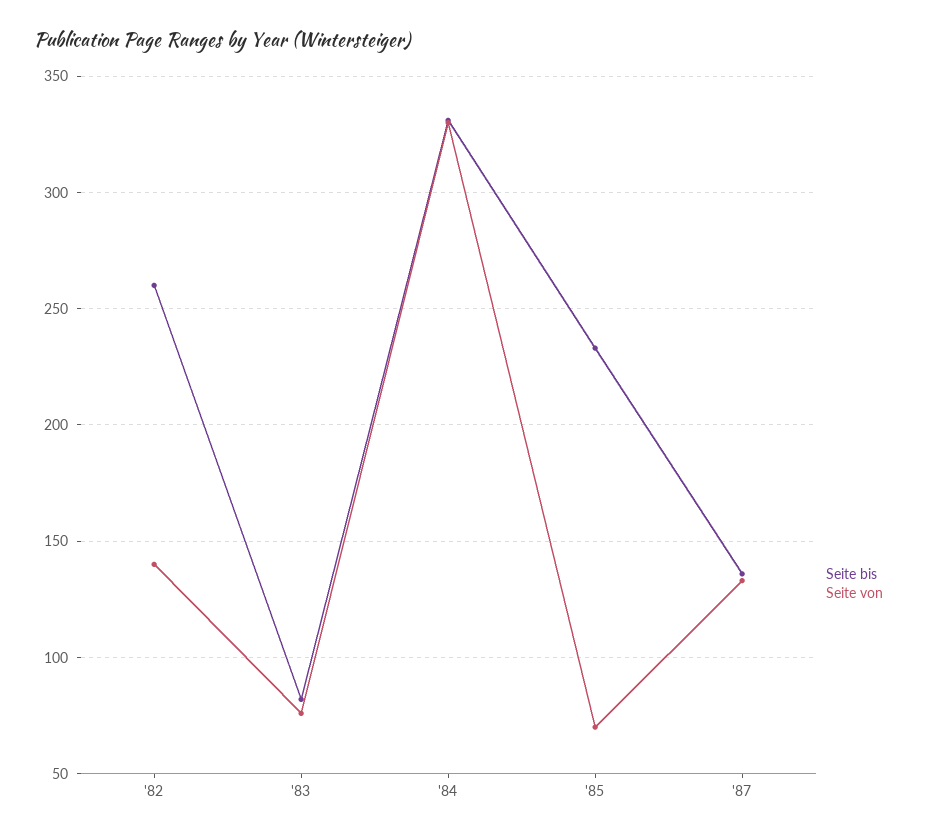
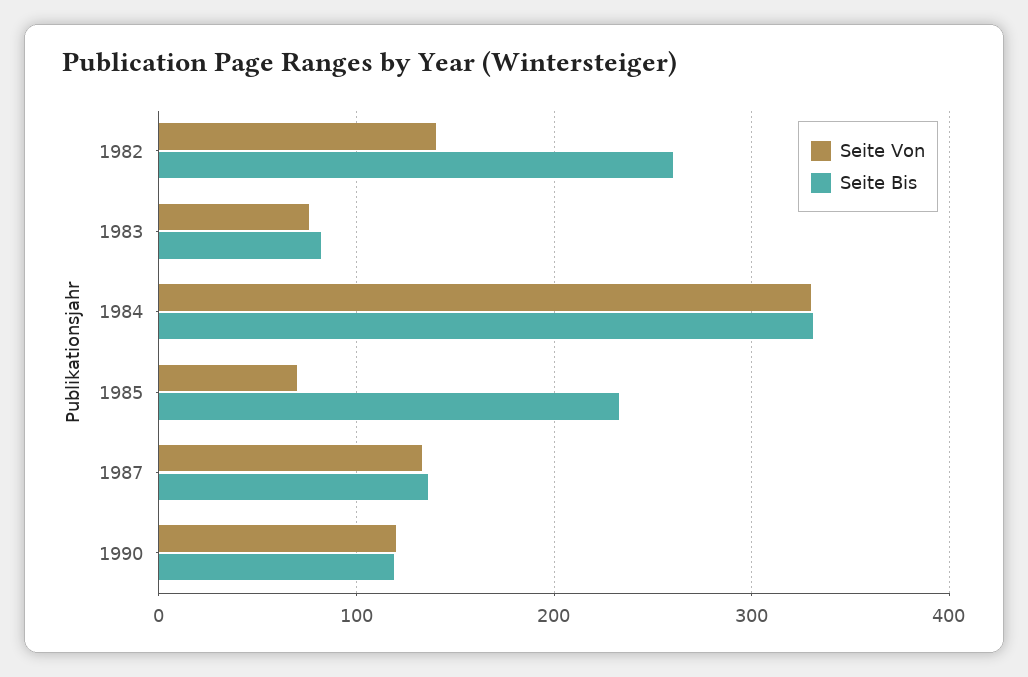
Seite von, 1990: none -> 120
Seite bis, 1990: none -> 120

